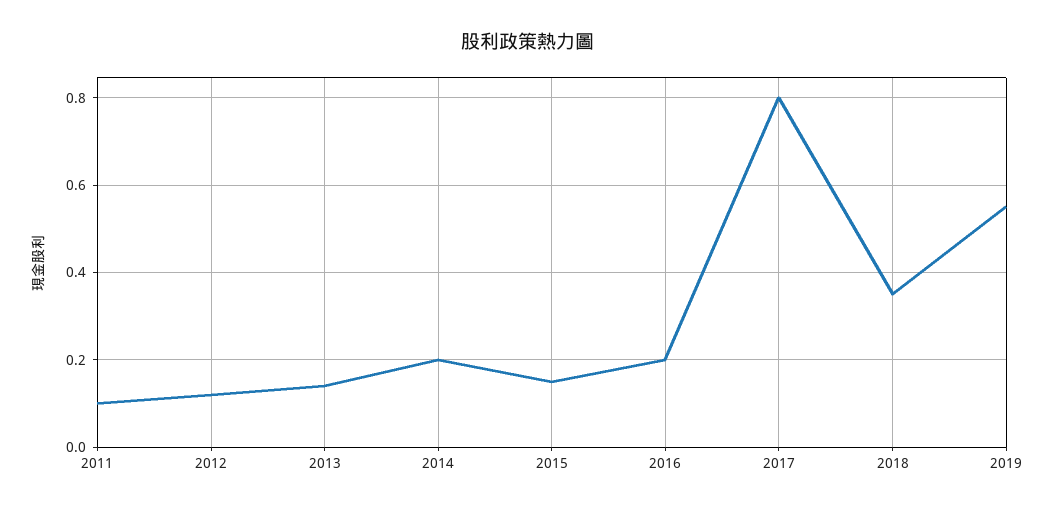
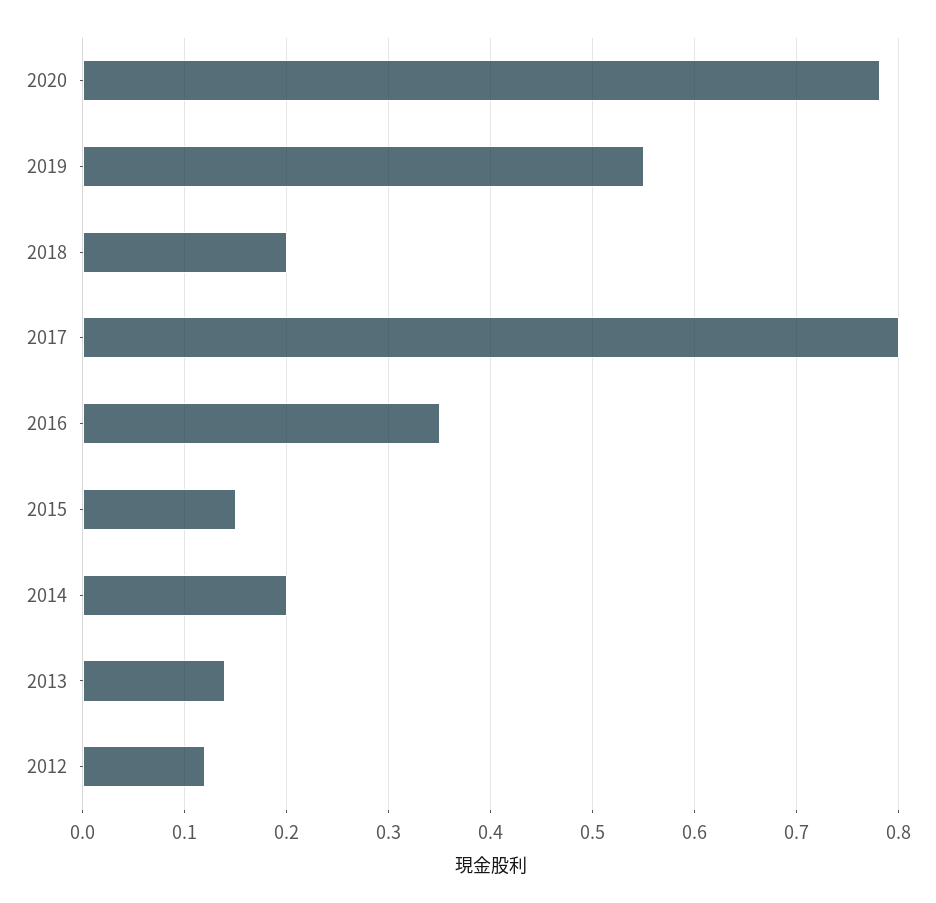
2011: 0.1 -> none
2016: 0.2 -> 0.35
2018: 0.35 -> 0.2
2020: none -> 0.78

